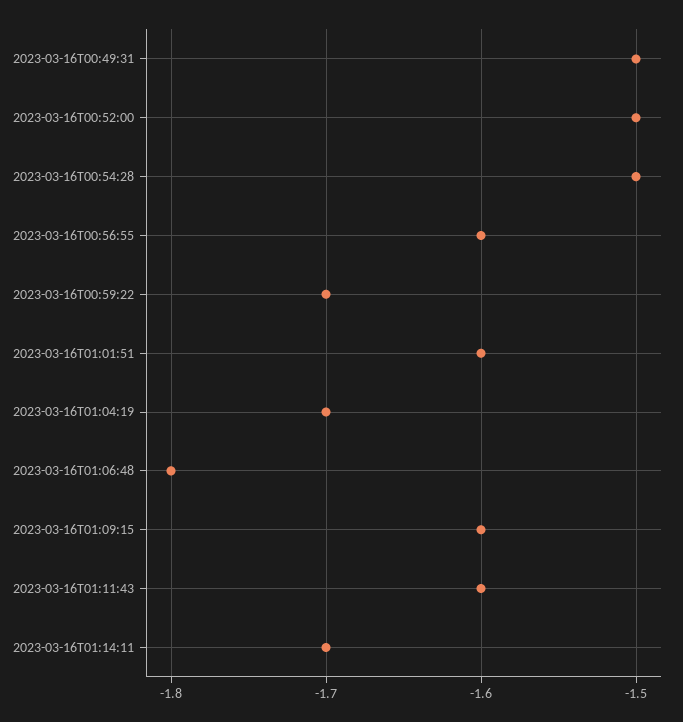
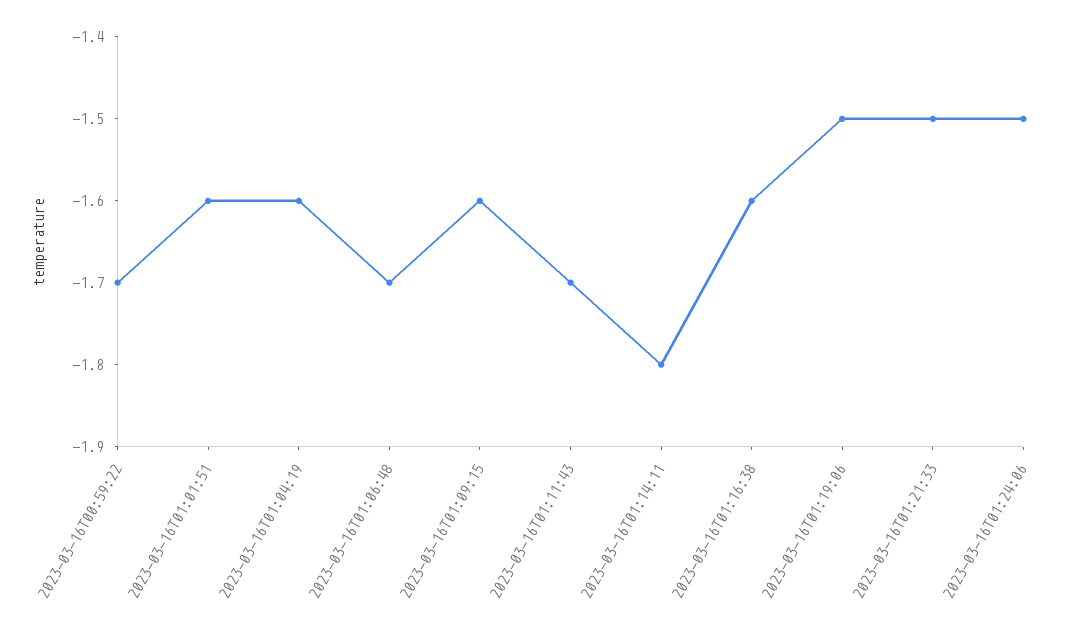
2023-03-16T00:49:31: -1.5 -> none
2023-03-16T00:52:00: -1.5 -> none
2023-03-16T00:54:28: -1.5 -> none
2023-03-16T00:56:55: -1.6 -> none
2023-03-16T01:04:19: -1.7 -> -1.6
2023-03-16T01:06:48: -1.8 -> -1.7
2023-03-16T01:11:43: -1.6 -> -1.7
2023-03-16T01:14:11: -1.7 -> -1.8
2023-03-16T01:16:38: none -> -1.6
2023-03-16T01:19:06: none -> -1.5
2023-03-16T01:21:33: none -> -1.5
2023-03-16T01:24:06: none -> -1.5

